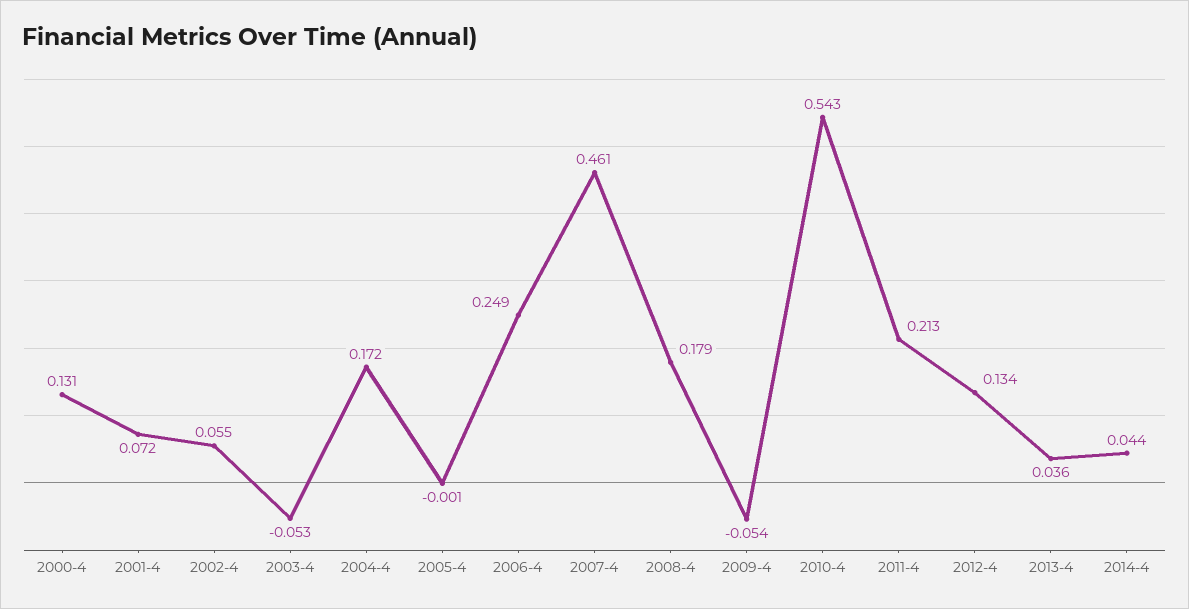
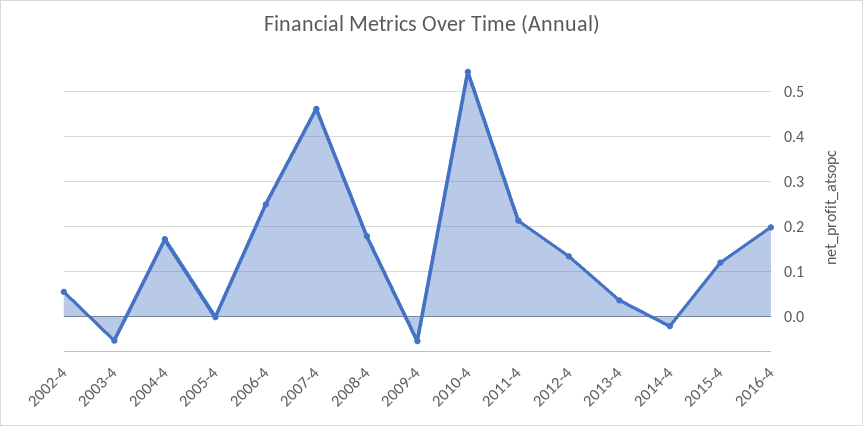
2000-4: 0.131 -> none
2001-4: 0.072 -> none
2014-4: 0.044 -> -0.02
2015-4: none -> 0.12
2016-4: none -> 0.2

